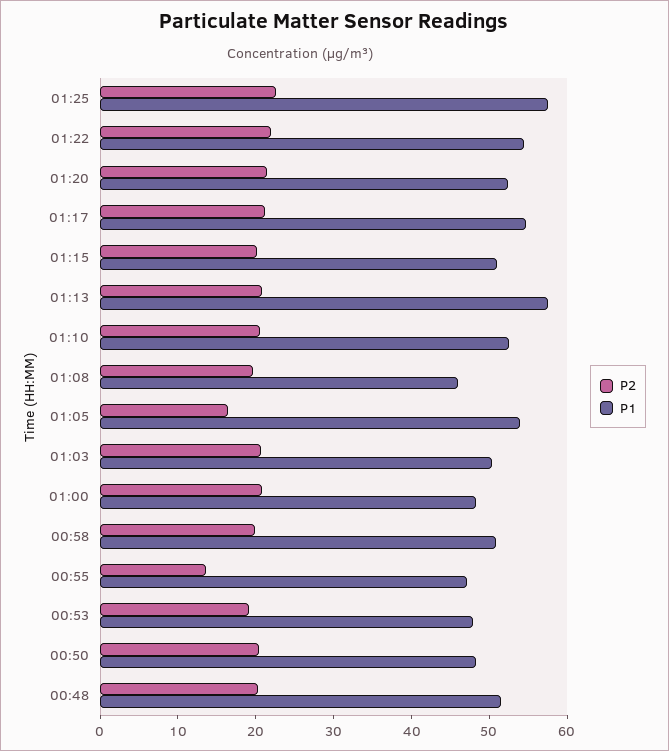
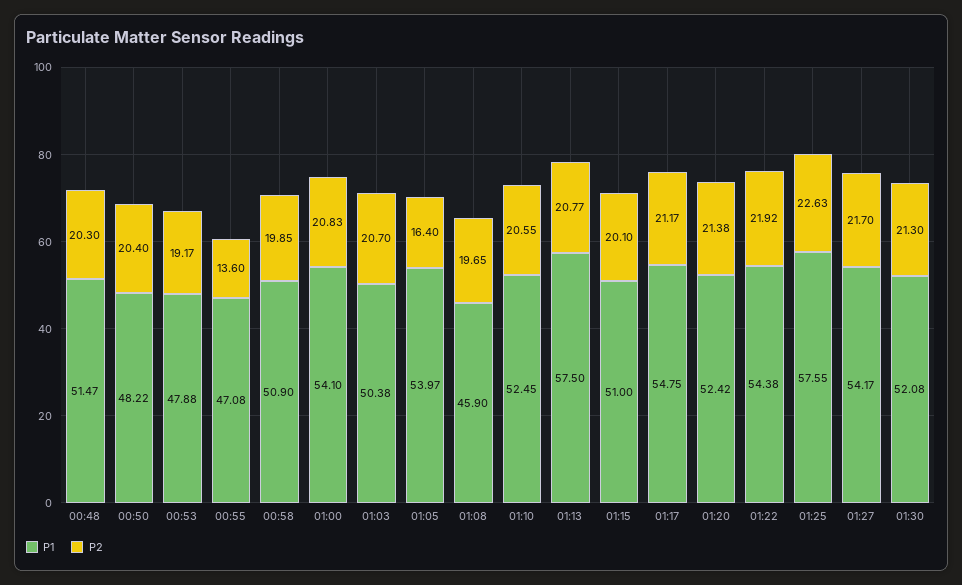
P1, 01:00: 48 -> 54.1
P1, 01:27: none -> 54.17
P2, 01:27: none -> 21.7
P1, 01:30: none -> 52.08
P2, 01:30: none -> 21.3

